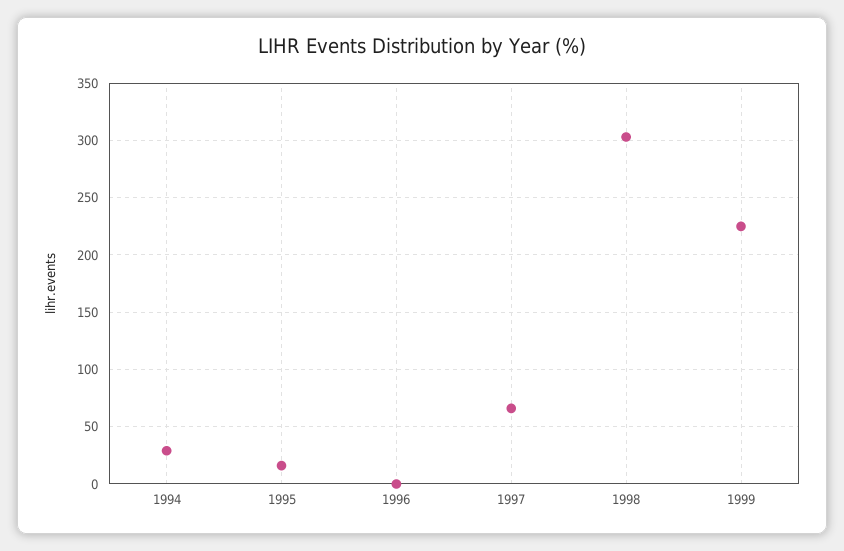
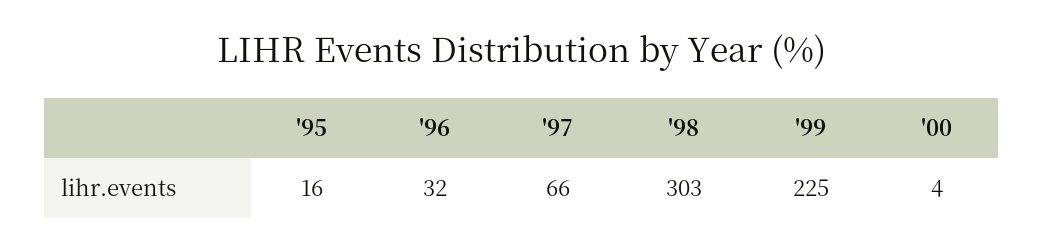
1994: 30 -> none
1996: 0 -> 32
'00: none -> 4

